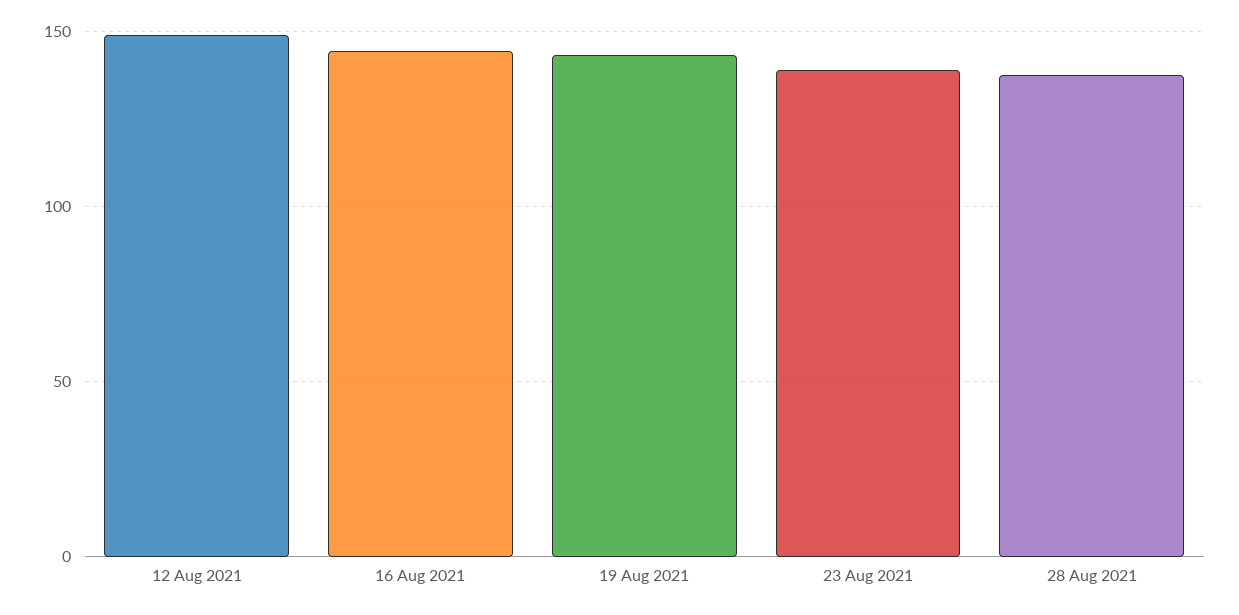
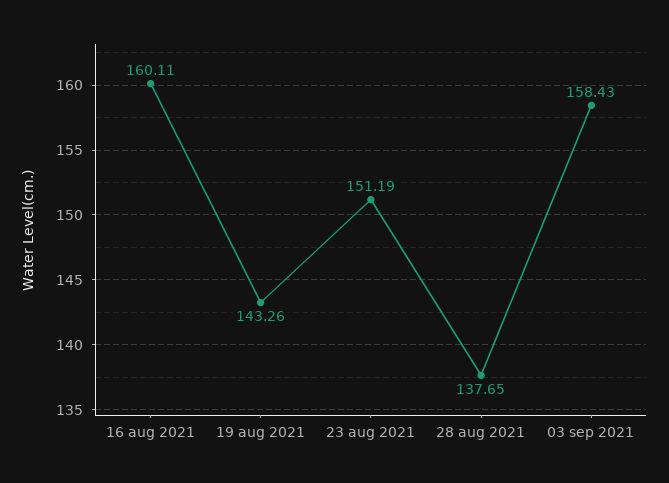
12 Aug 2021: 150 -> none
16 Aug 2021: 145 -> 160.11
23 Aug 2021: 140 -> 151.19
03 sep 2021: none -> 158.43

